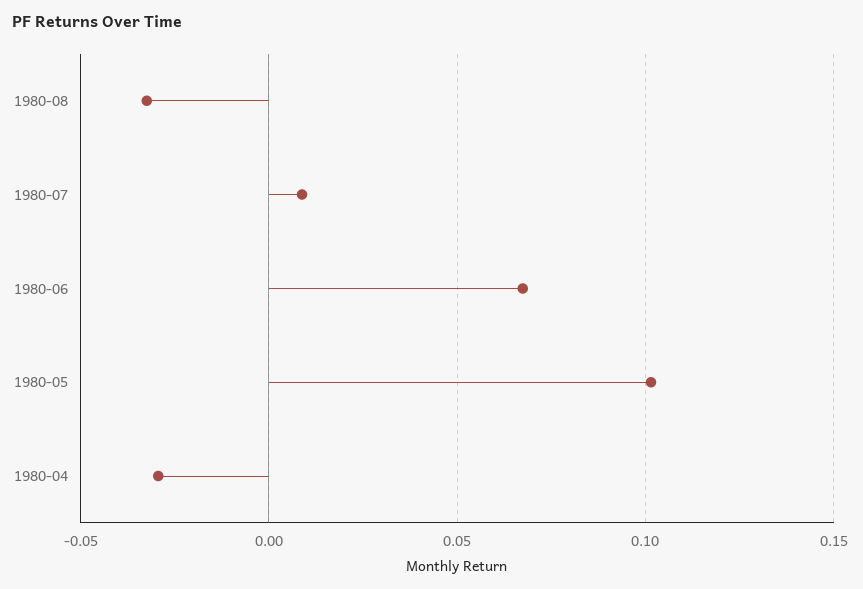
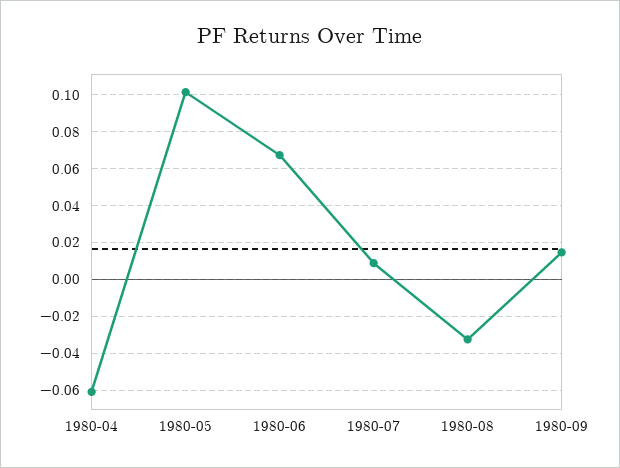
1980-04: -0.03 -> -0.06
1980-09: none -> 0.015

